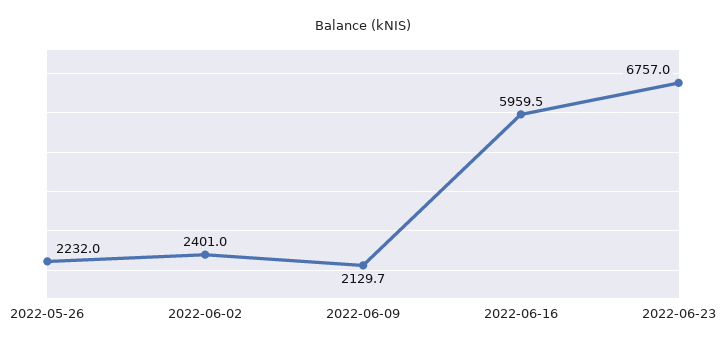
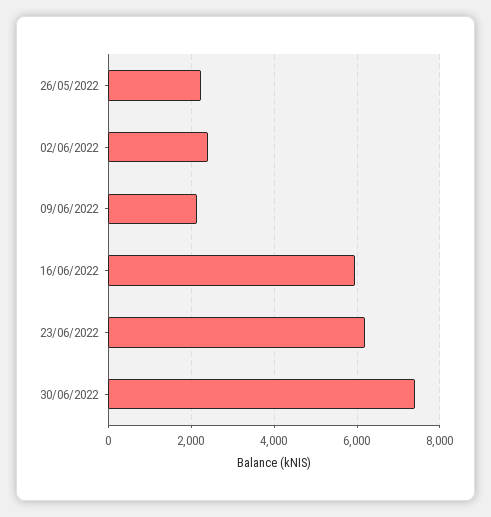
2022-06-23: 6757 -> 6200
30/06/2022: none -> 7400

